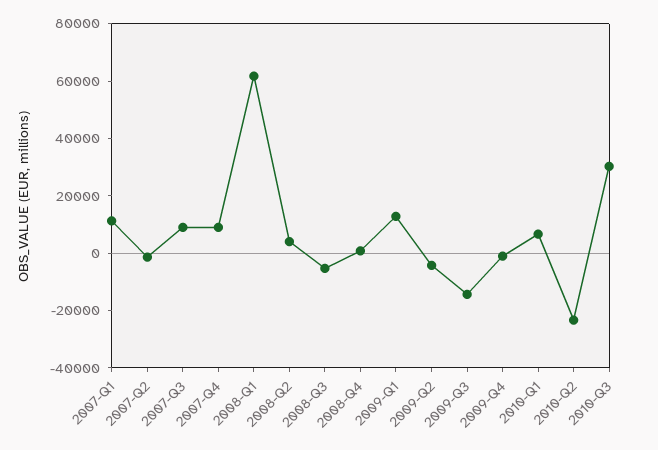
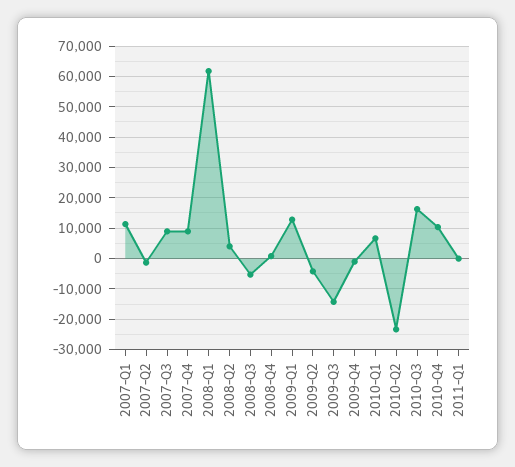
2010-Q3: 30000 -> 16000
2010-Q4: none -> 10000
2011-Q1: none -> 0

